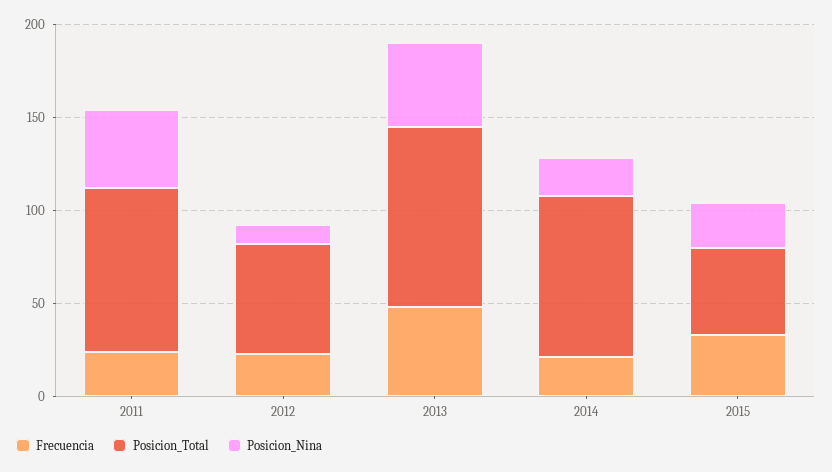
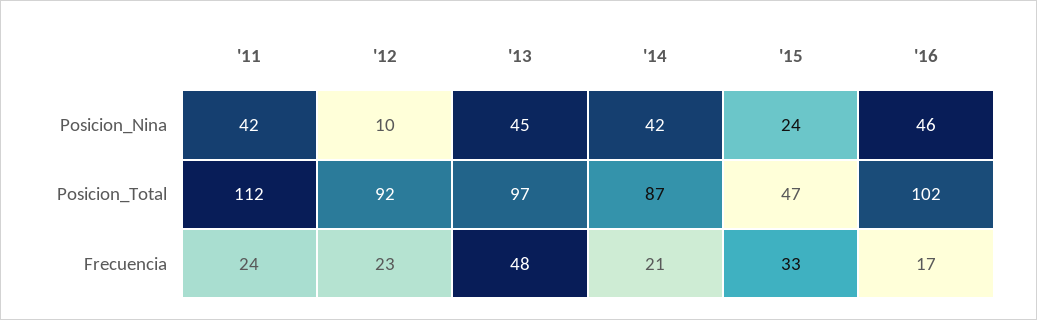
Posicion_Total, 2011: 90 -> 112
Posicion_Total, 2012: 60 -> 92
Posicion_Nina, 2014: 20 -> 42
Posicion_Nina, '16: none -> 46
Posicion_Total, '16: none -> 102
Frecuencia, '16: none -> 17

